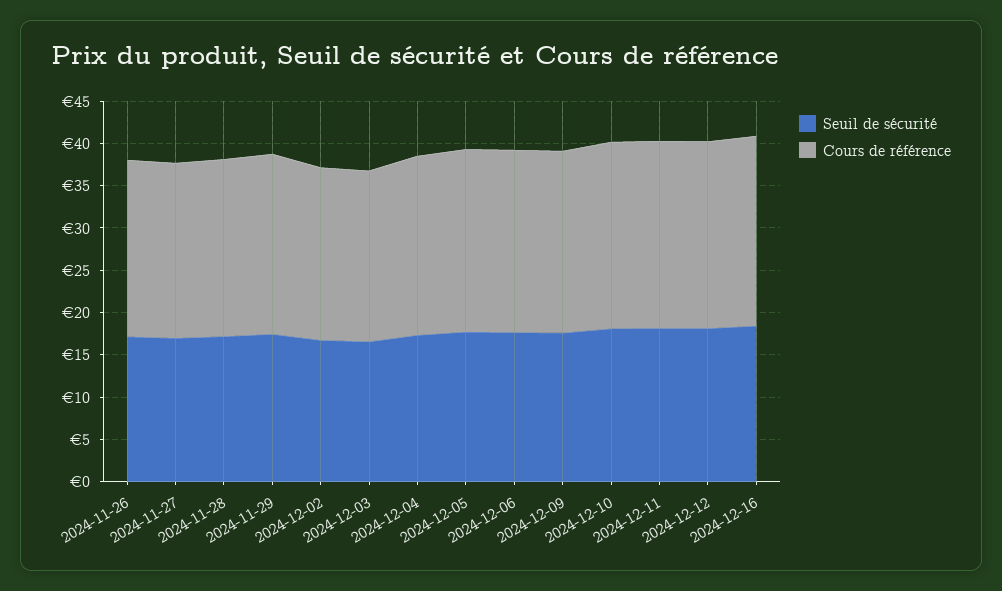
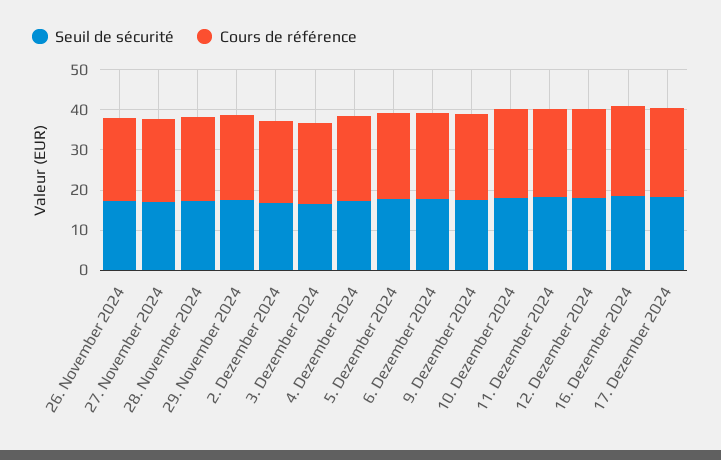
Seuil de sécurité, 17. Dezember 2024: none -> 18
Cours de référence, 17. Dezember 2024: none -> 22

